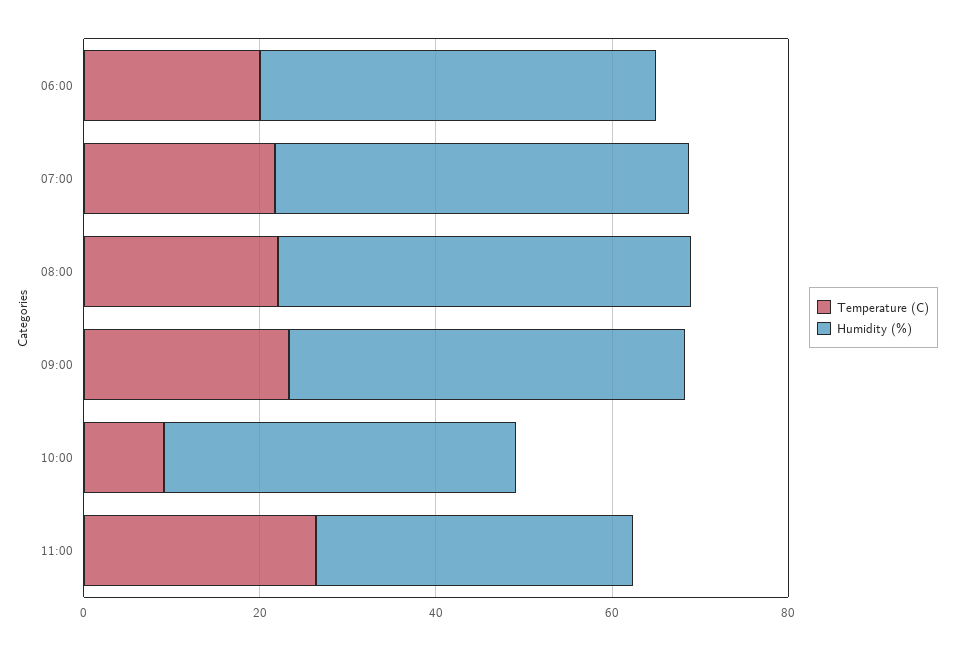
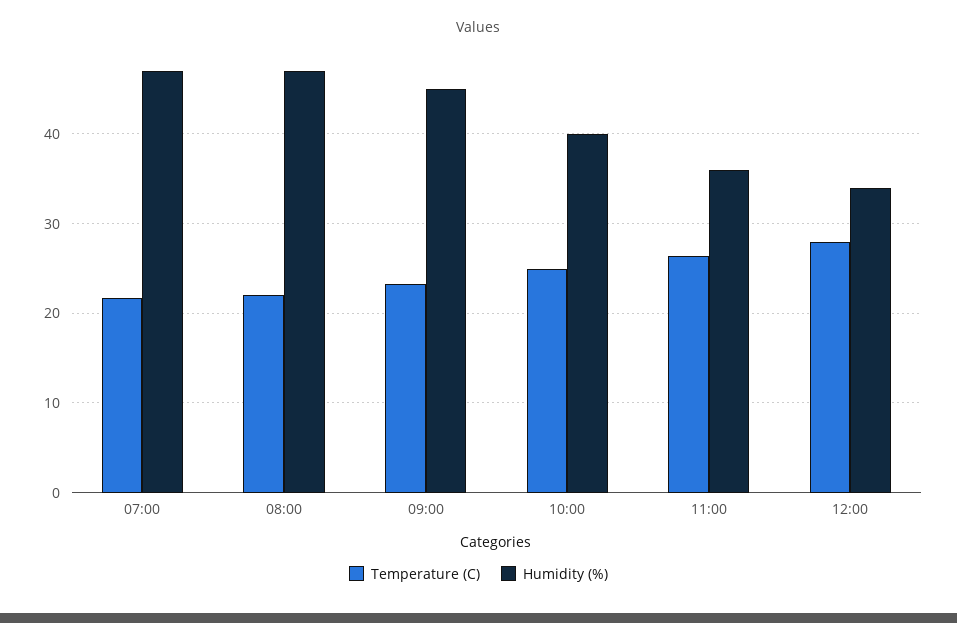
Temperature (C), 06:00: 20 -> none
Humidity (%), 06:00: 45 -> none
Temperature (C), 10:00: 10 -> 25
Temperature (C), 12:00: none -> 28
Humidity (%), 12:00: none -> 34

